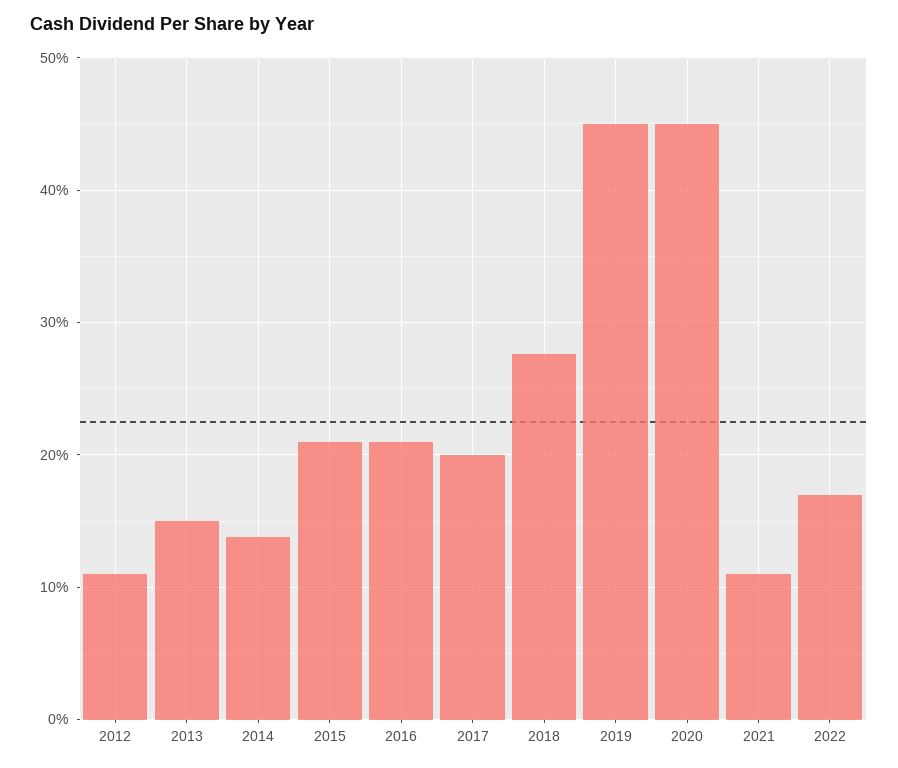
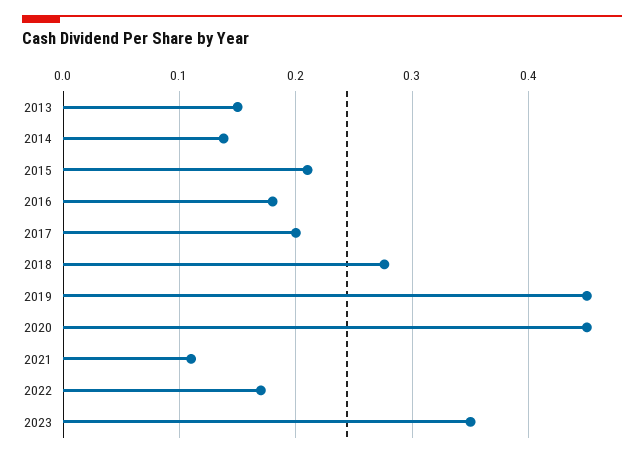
2012: 0.11 -> none
2016: 0.21 -> 0.18
2023: none -> 0.35

